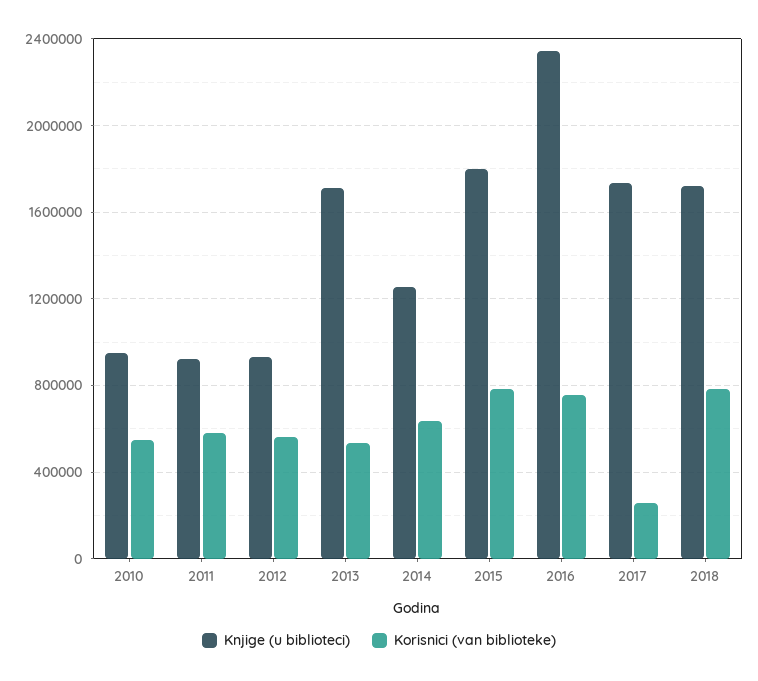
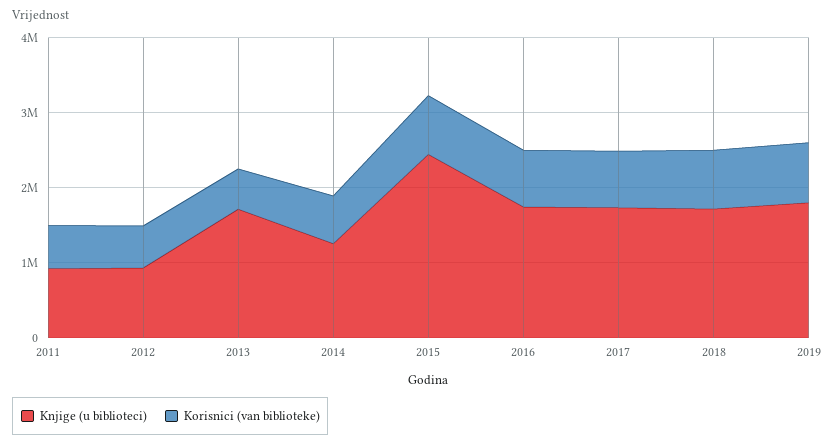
Knjige (u biblioteci), 2010: 950000 -> none
Korisnici (van biblioteke), 2010: 550000 -> none
Knjige (u biblioteci), 2015: 1800000 -> 2400000
Knjige (u biblioteci), 2016: 2350000 -> 1800000
Korisnici (van biblioteke), 2017: 250000 -> 800000
Knjige (u biblioteci), 2019: none -> 1800000
Korisnici (van biblioteke), 2019: none -> 800000

